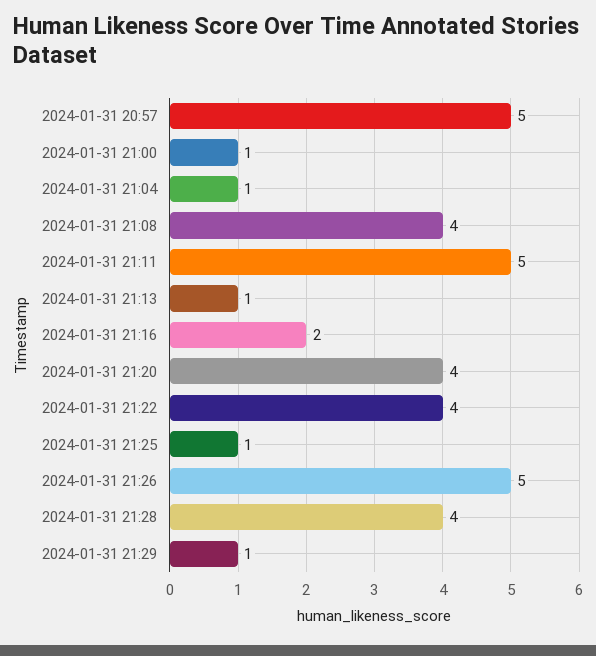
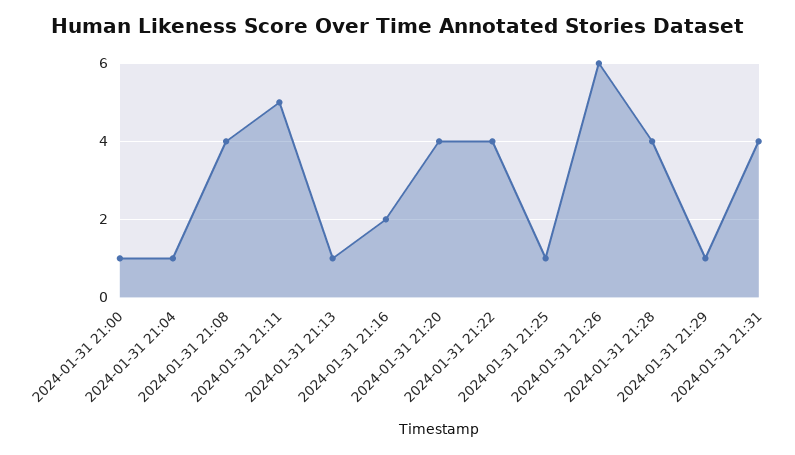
2024-01-31 20:57: 5 -> none
2024-01-31 21:26: 5 -> 6
2024-01-31 21:31: none -> 4

